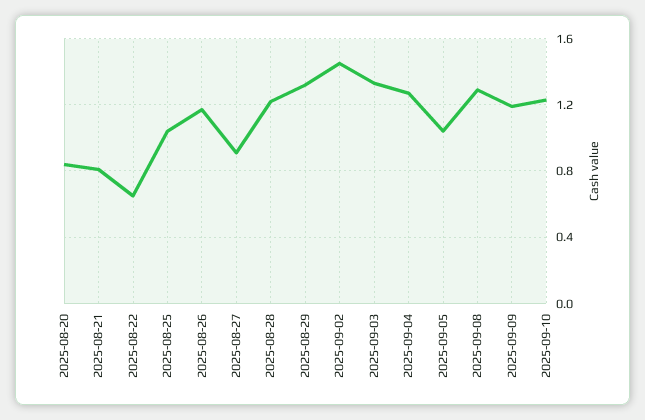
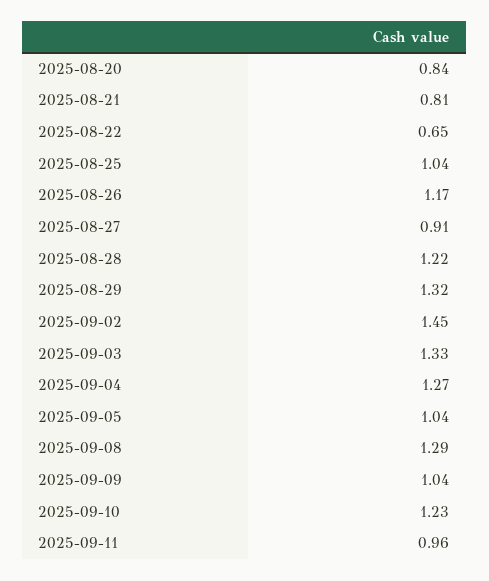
2025-09-09: 1.2 -> 1.04
2025-09-11: none -> 0.96

